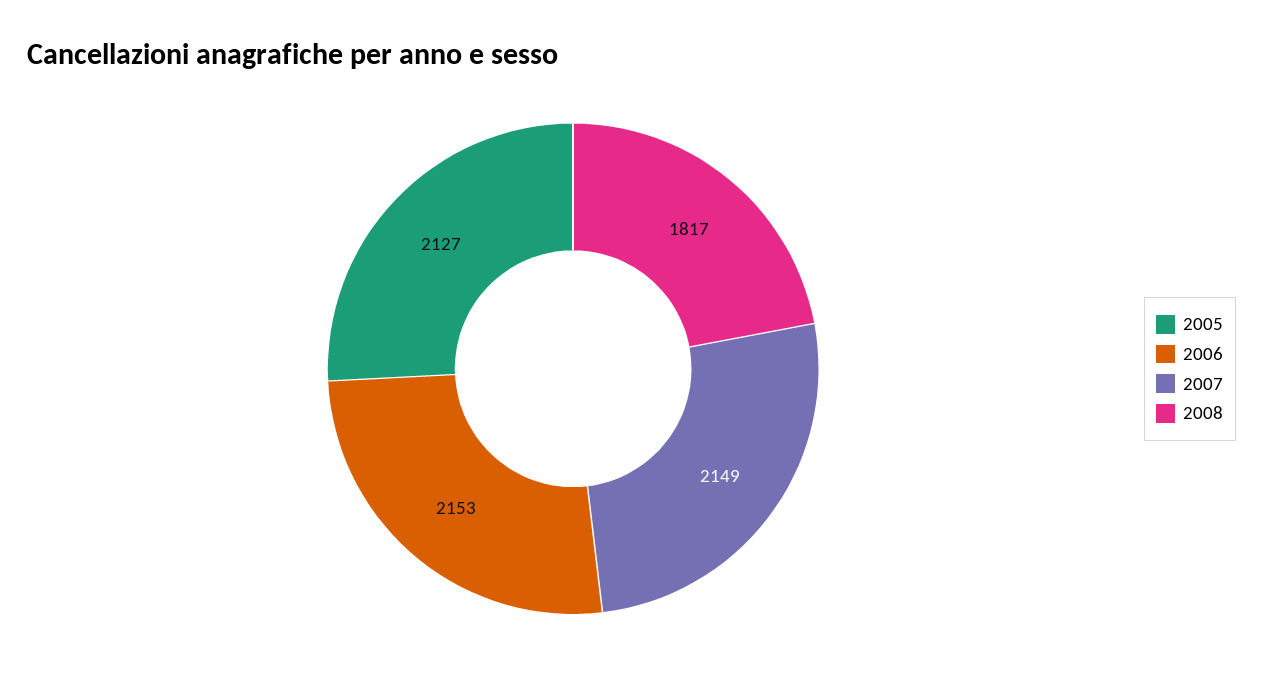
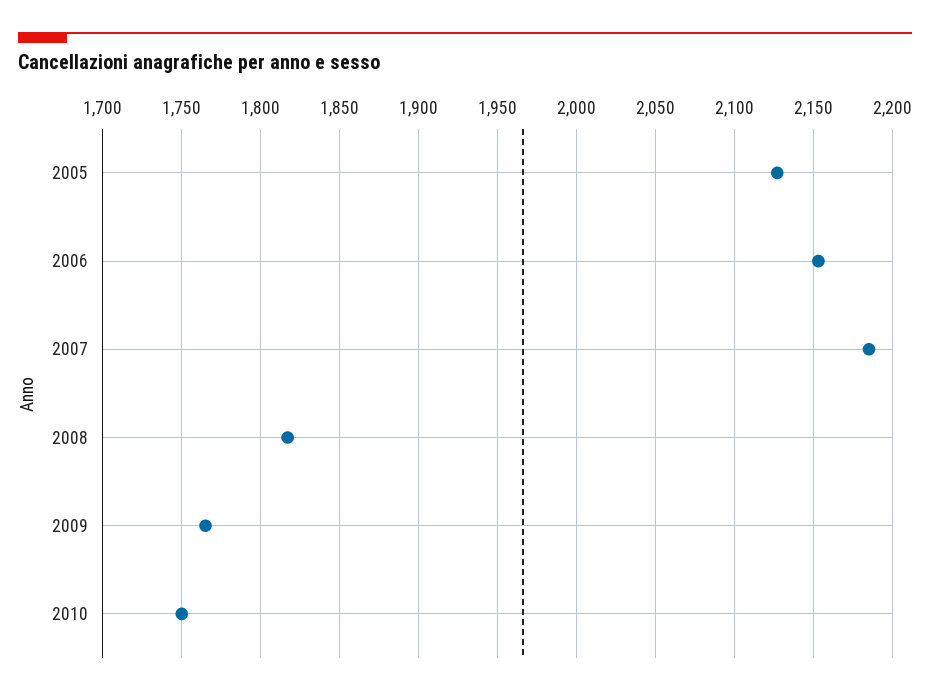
2007: 2149 -> 2185
2009: none -> 1765
2010: none -> 1750

